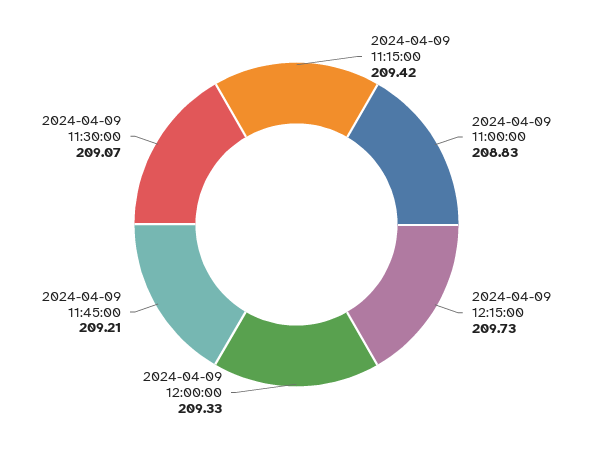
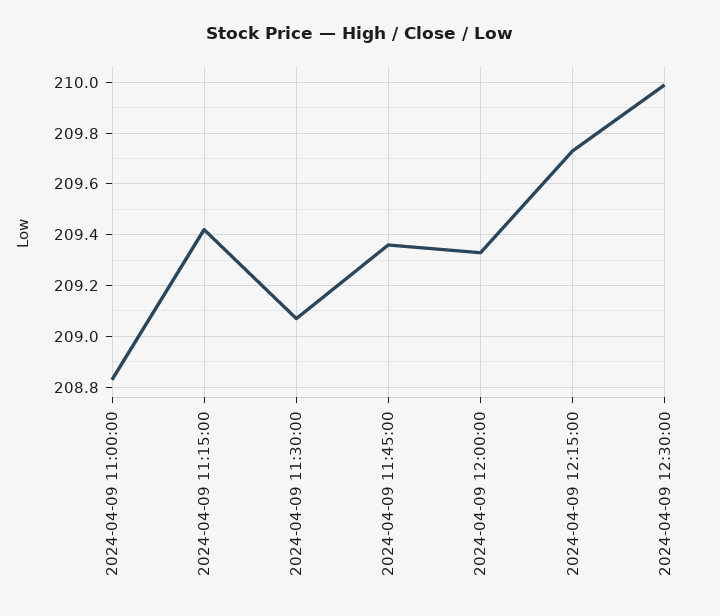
2024-04-09 11:45:00: 209.21 -> 209.35
2024-04-09 12:30:00: none -> 210

